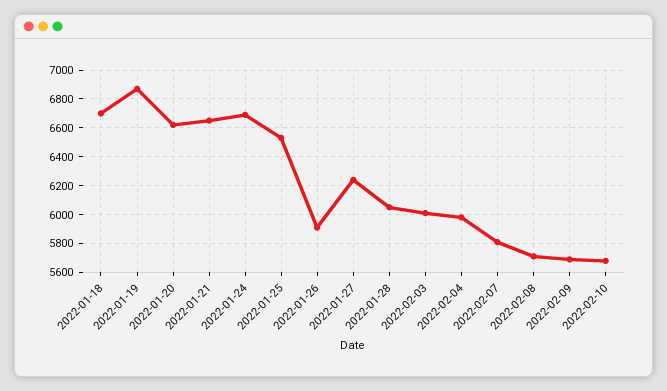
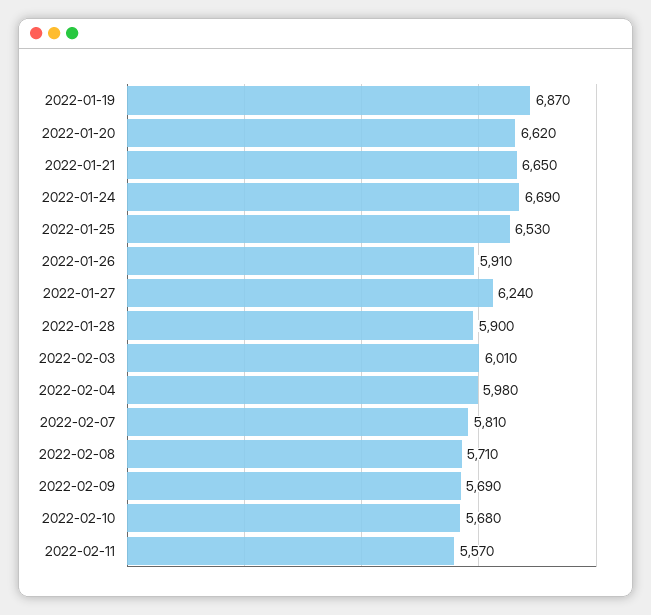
2022-01-18: 6700 -> none
2022-01-28: 6050 -> 5900
2022-02-11: none -> 5570

